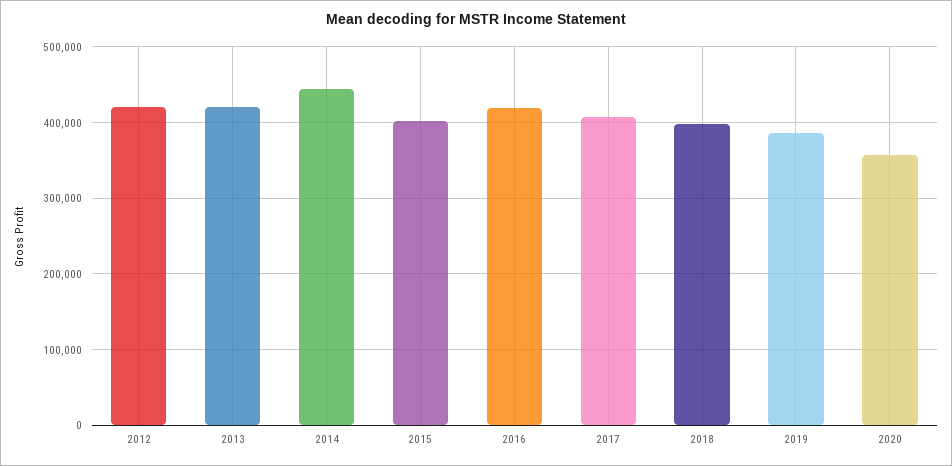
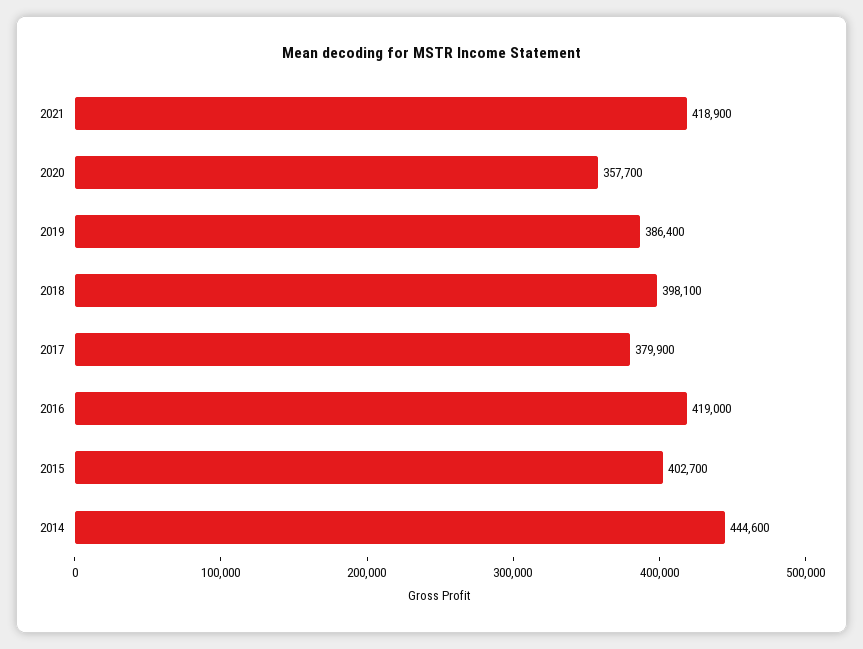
2012: 420000 -> none
2013: 420000 -> none
2017: 410000 -> 379900
2021: none -> 418900

